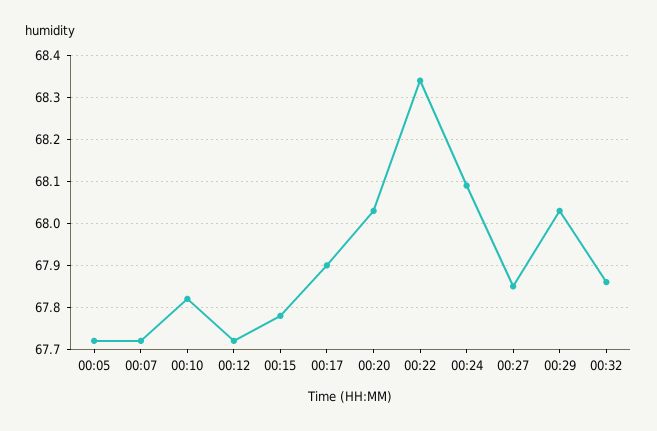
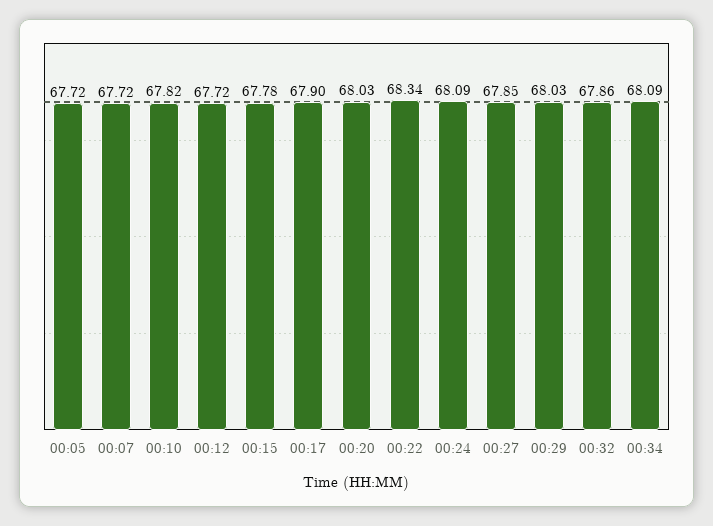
00:34: none -> 68.09

